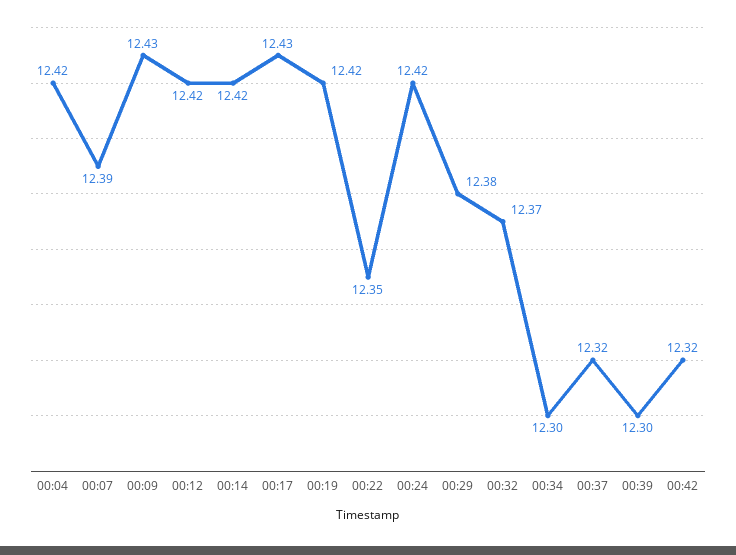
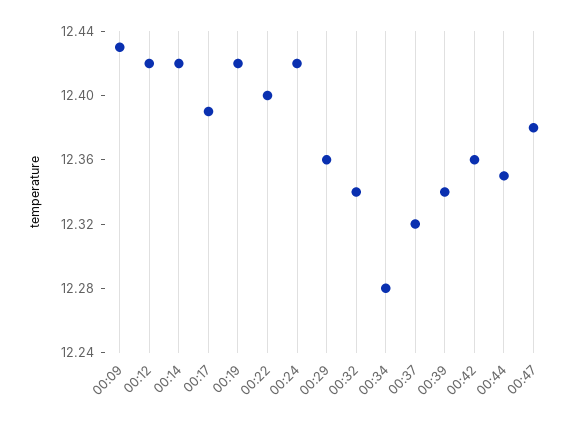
00:04: 12.42 -> none
00:07: 12.39 -> none
00:17: 12.43 -> 12.39
00:22: 12.35 -> 12.4
00:29: 12.38 -> 12.36
00:32: 12.37 -> 12.34
00:34: 12.3 -> 12.28
00:39: 12.3 -> 12.34
00:42: 12.32 -> 12.36
00:44: none -> 12.35
00:47: none -> 12.38

